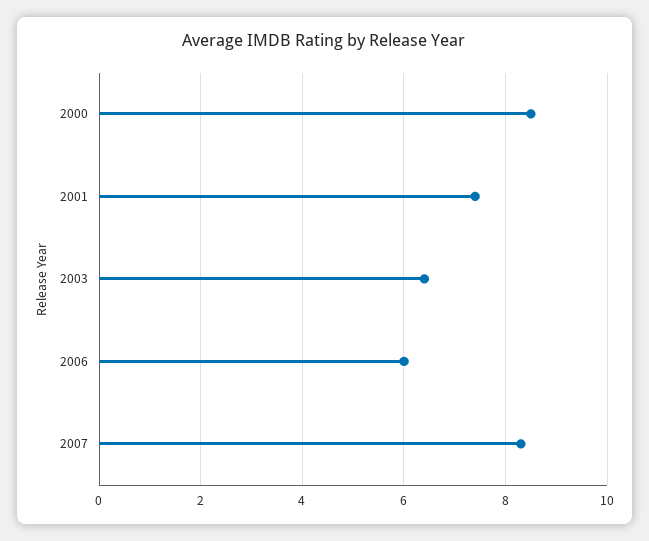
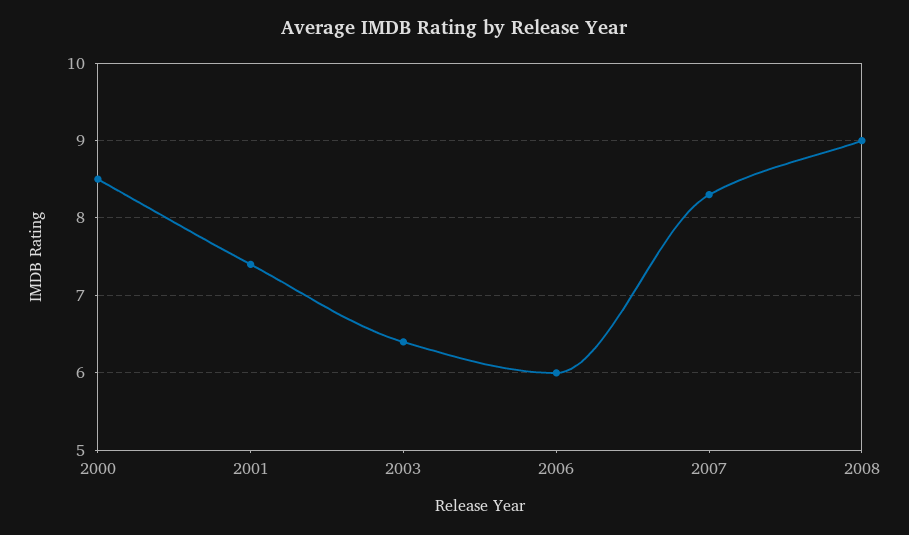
2008: none -> 9

